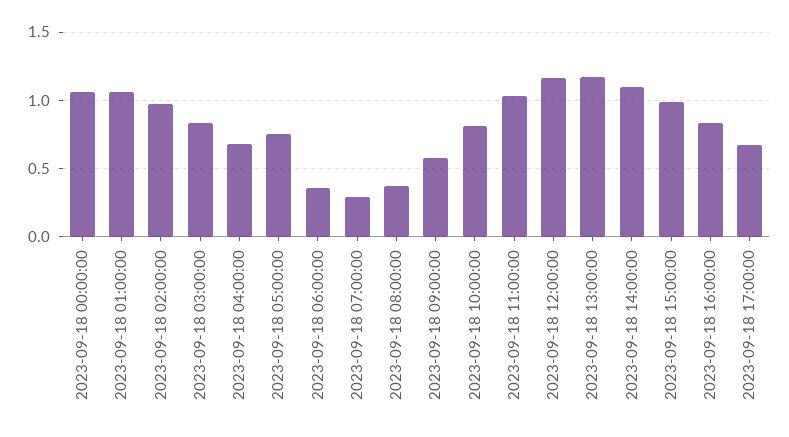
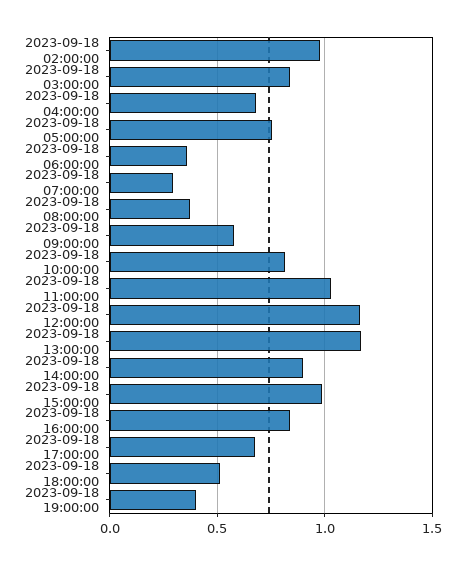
2023-09-18 00:00:00: 1.05 -> none
2023-09-18 01:00:00: 1.05 -> none
2023-09-18 14:00:00: 1.1 -> 0.9
2023-09-18 18:00:00: none -> 0.5
2023-09-18 19:00:00: none -> 0.4

